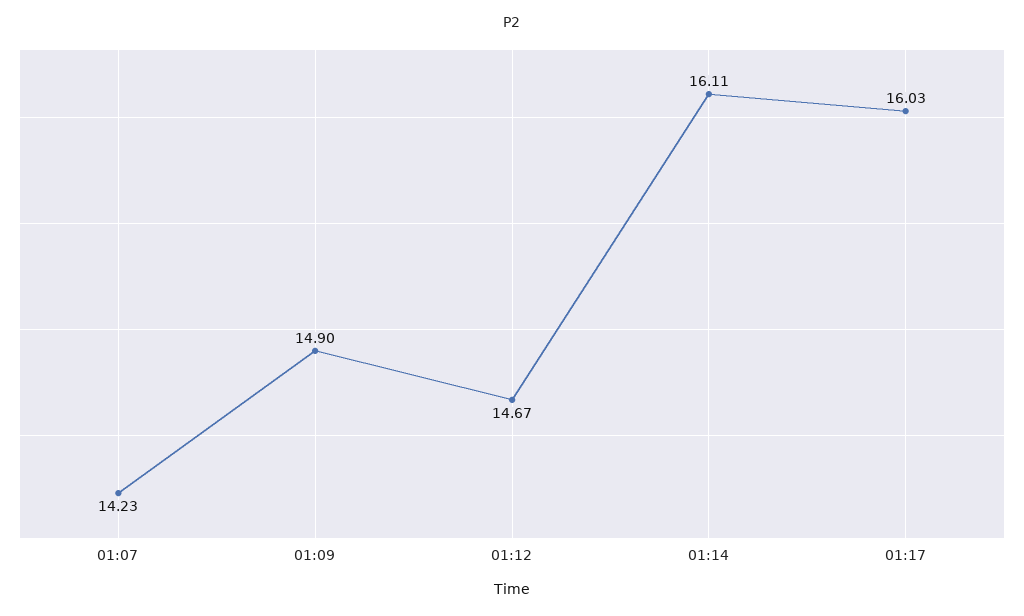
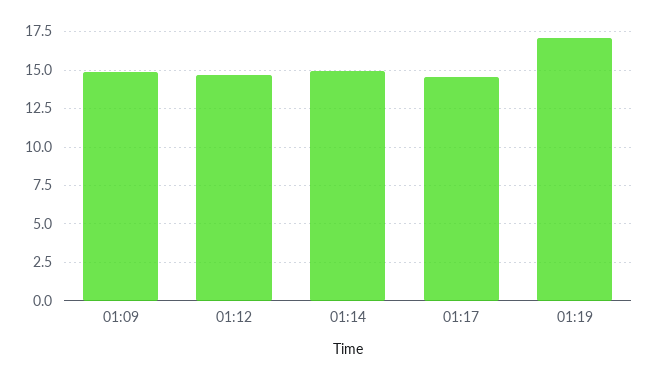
01:07: 14.23 -> none
01:14: 16.11 -> 15
01:17: 16.03 -> 14.5
01:19: none -> 17

